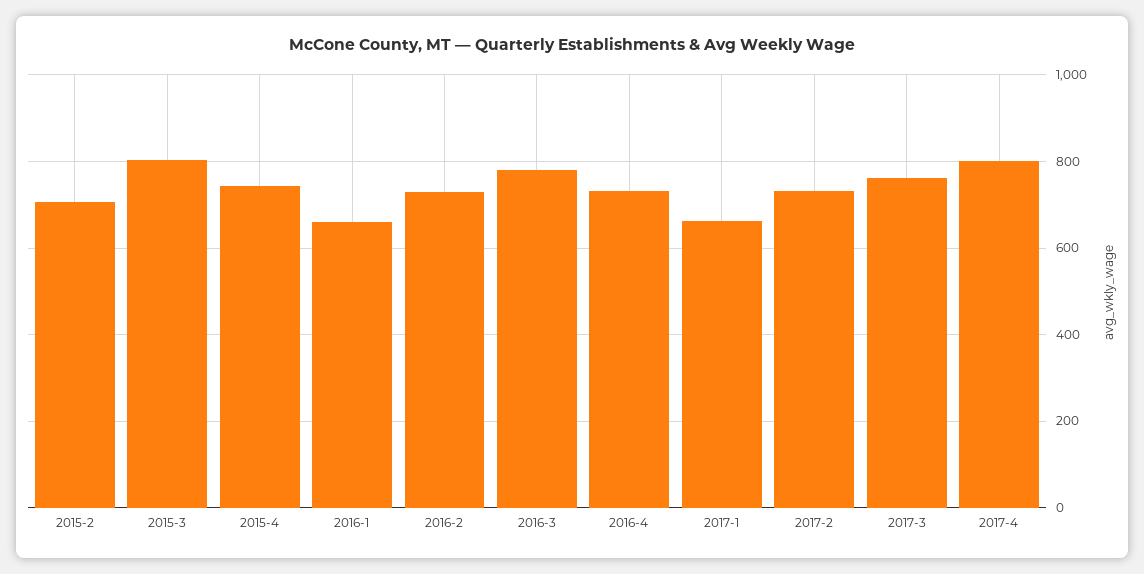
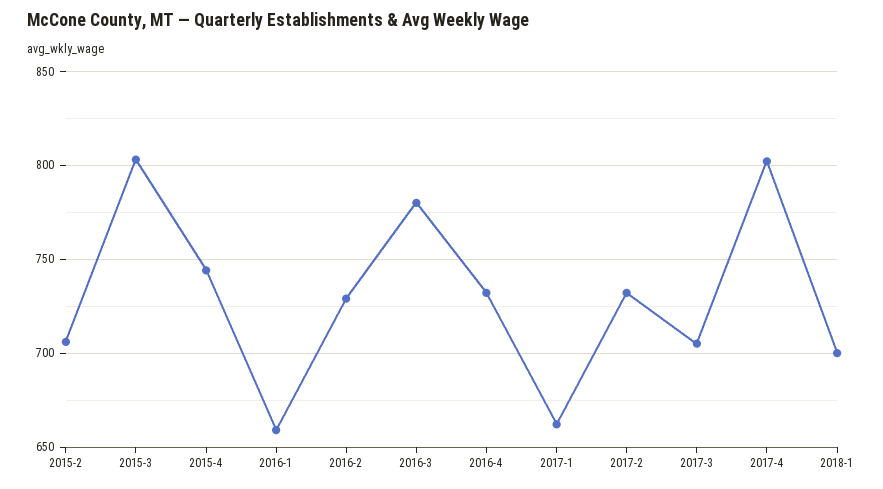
2017-3: 760 -> 705
2018-1: none -> 700

